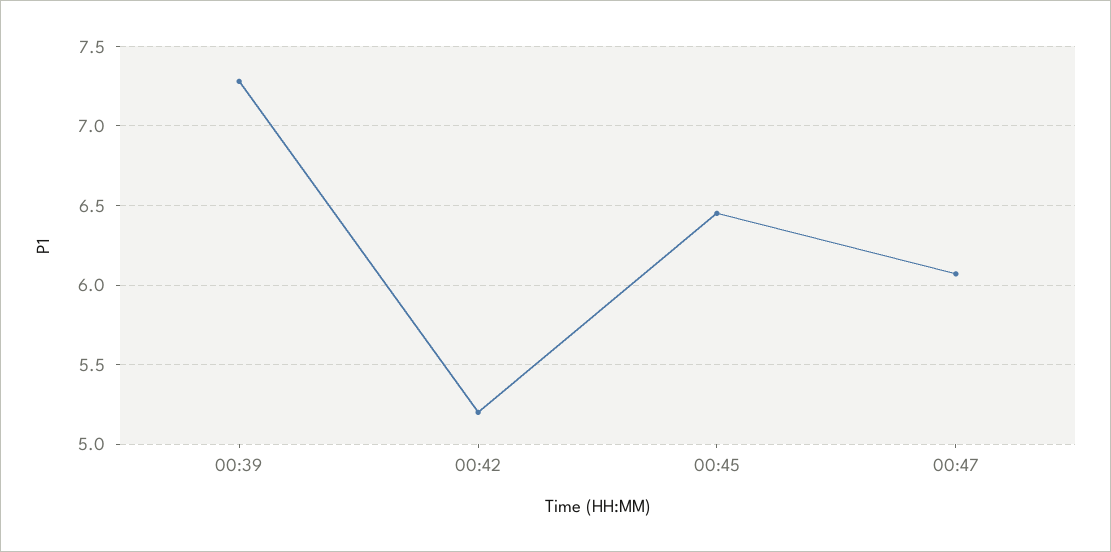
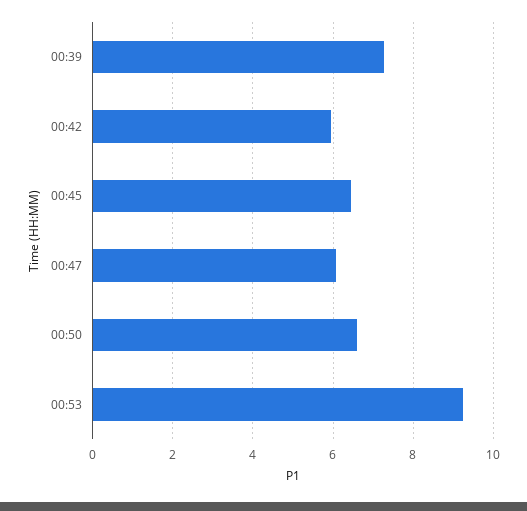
00:42: 5.2 -> 6
00:50: none -> 6.6
00:53: none -> 9.2

